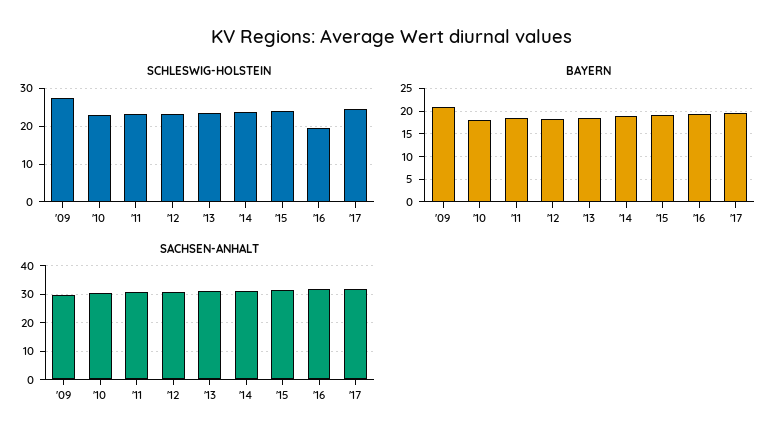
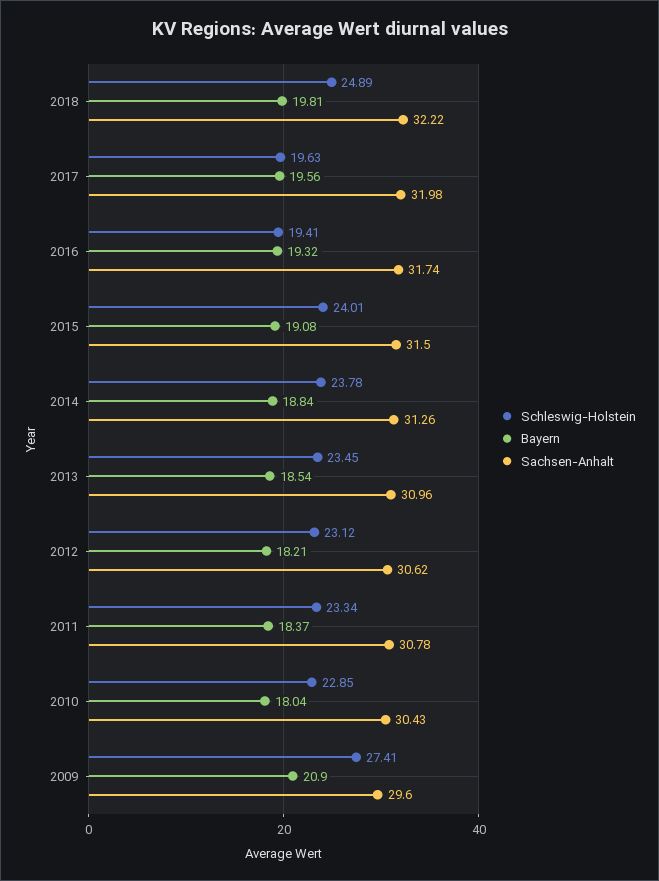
SCHLESWIG-HOLSTEIN, '17: 24 -> 19.63
SCHLESWIG-HOLSTEIN, 2018: none -> 24.89
BAYERN, 2018: none -> 19.81
SACHSEN-ANHALT, 2018: none -> 32.22

